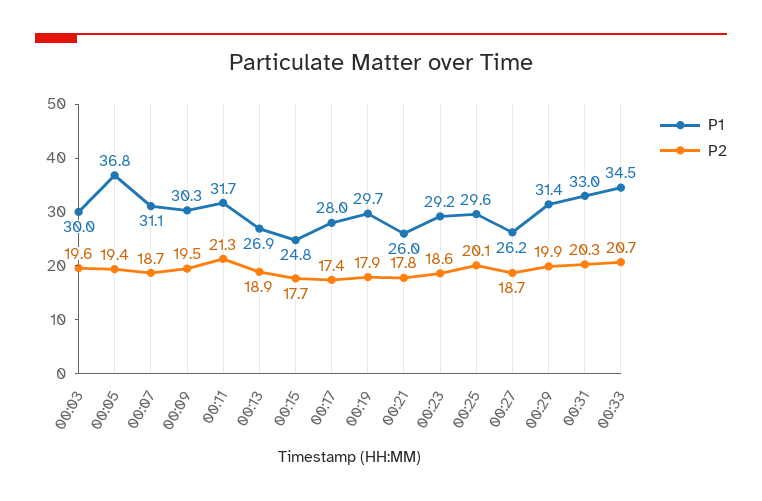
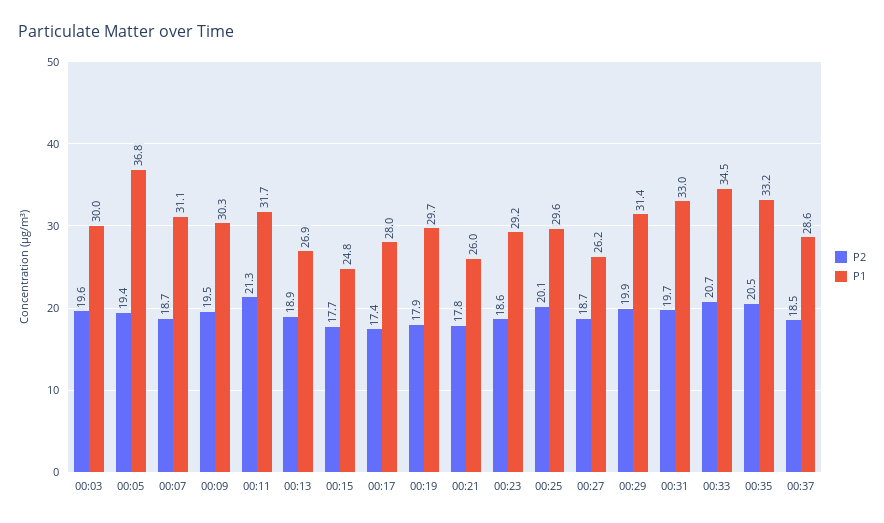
P2, 00:31: 20.3 -> 19.7
P2, 00:35: none -> 20.5
P1, 00:35: none -> 33.2
P2, 00:37: none -> 18.5
P1, 00:37: none -> 28.6

